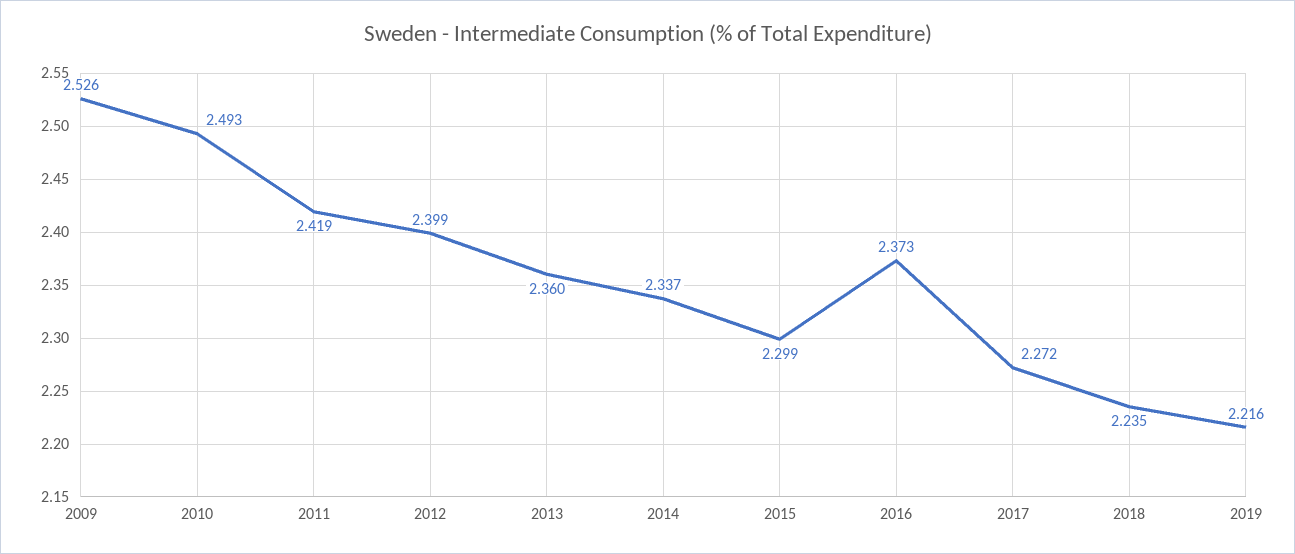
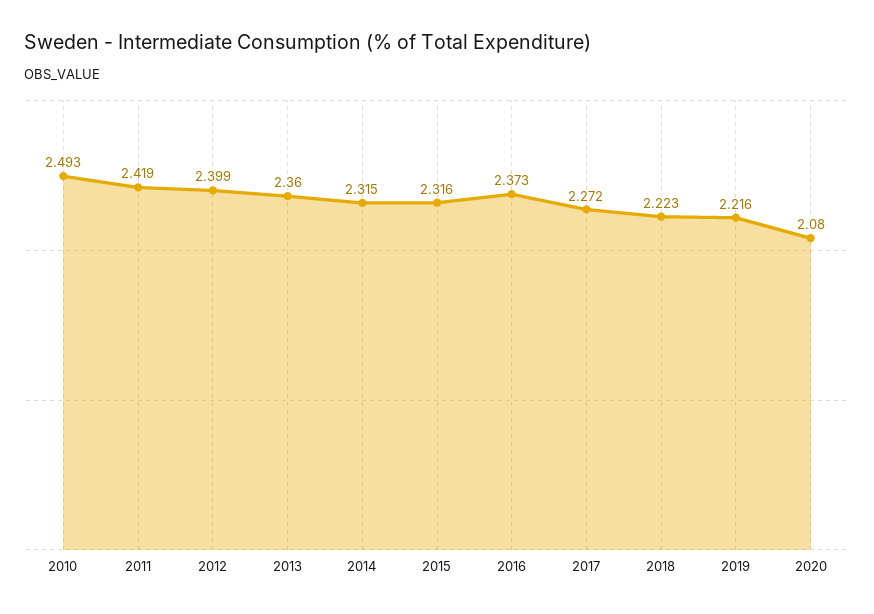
2009: 2.526 -> none
2014: 2.337 -> 2.315
2015: 2.299 -> 2.316
2018: 2.235 -> 2.223
2020: none -> 2.08

